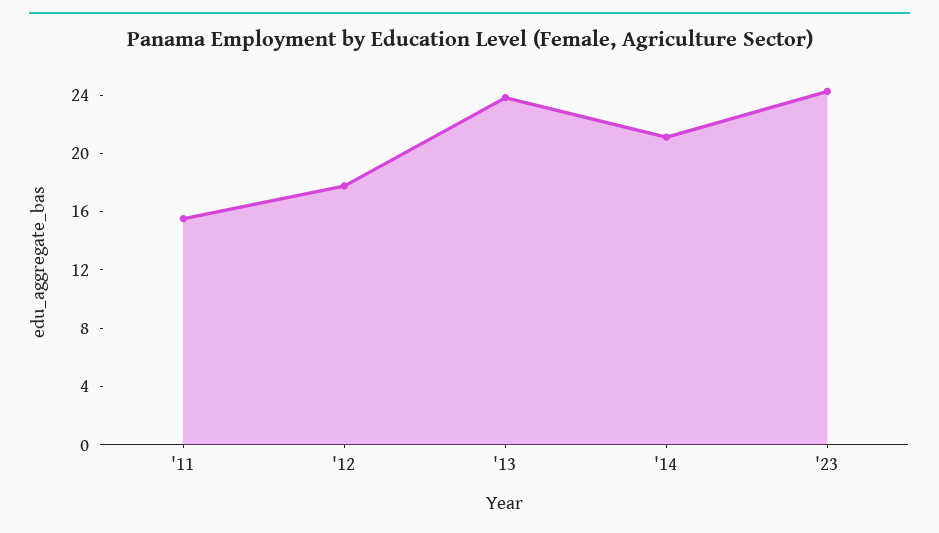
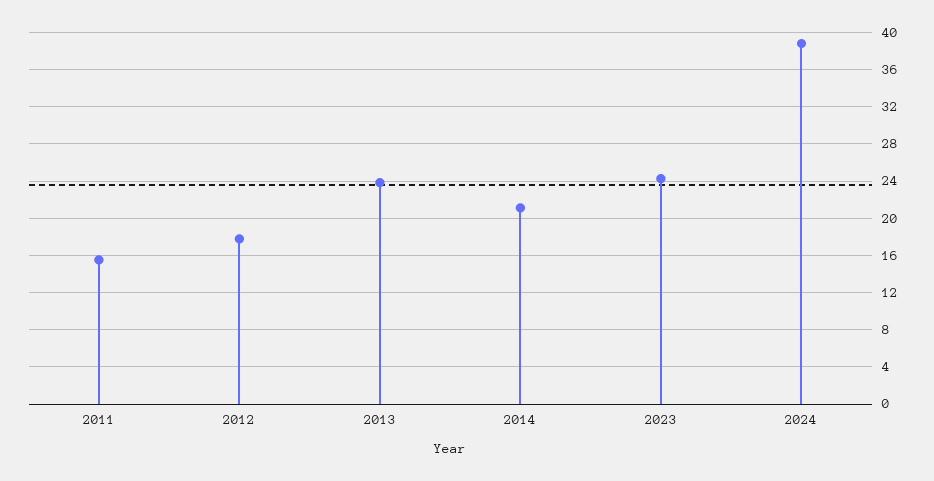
2024: none -> 39

